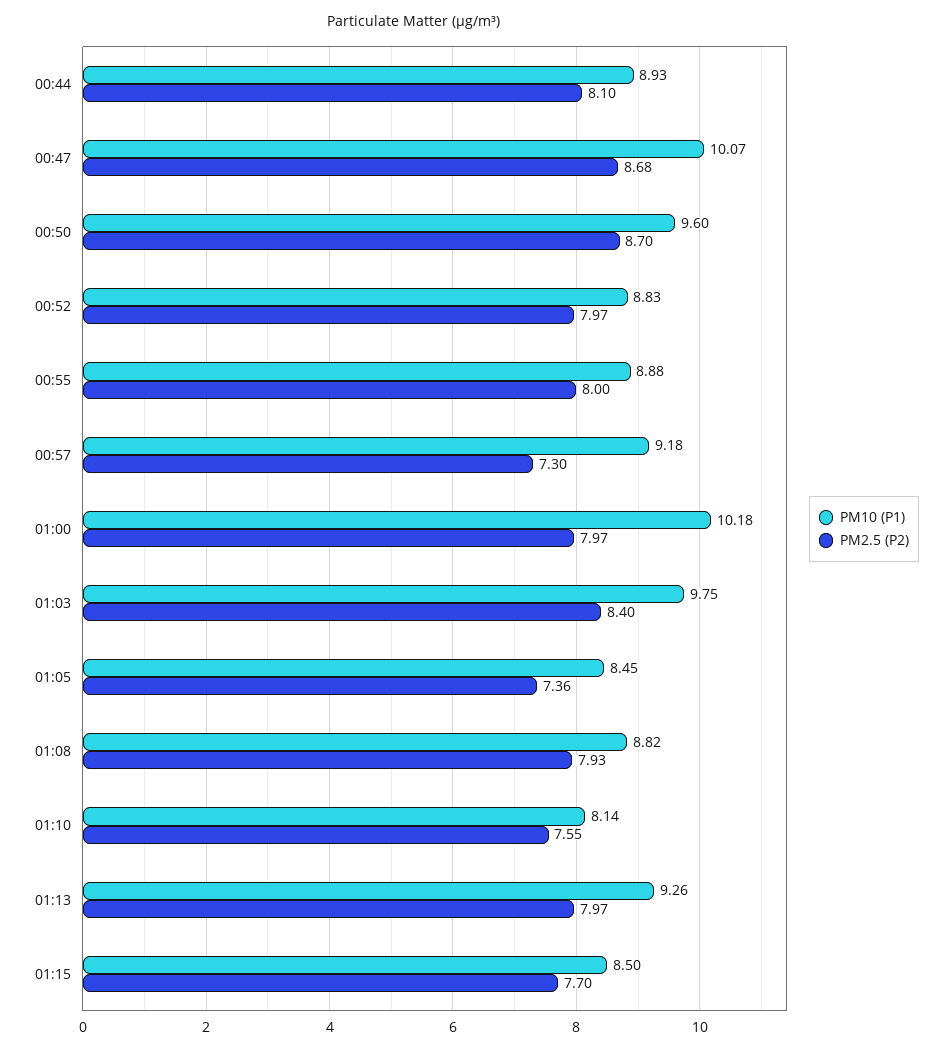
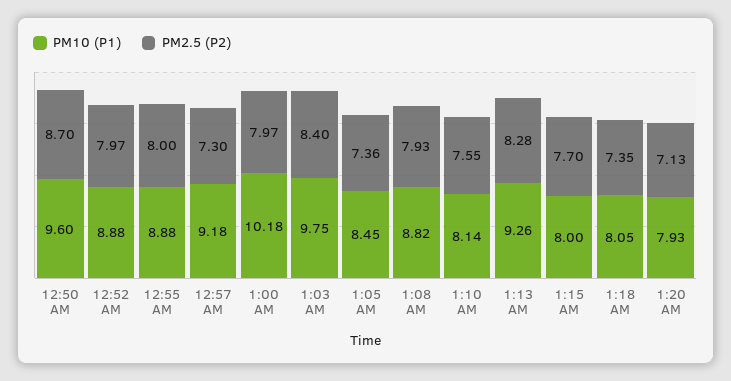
PM10 (P1), 00:44: 8.93 -> none
PM2.5 (P2), 00:44: 8.1 -> none
PM10 (P1), 00:47: 10.07 -> none
PM2.5 (P2), 00:47: 8.68 -> none
PM10 (P1), 00:52: 8.83 -> 8.88
PM2.5 (P2), 01:13: 7.97 -> 8.28
PM10 (P1), 01:15: 8.5 -> 8
PM10 (P1), 1:18 AM: none -> 8.05
PM2.5 (P2), 1:18 AM: none -> 7.35
PM10 (P1), 1:20 AM: none -> 7.93
PM2.5 (P2), 1:20 AM: none -> 7.13

